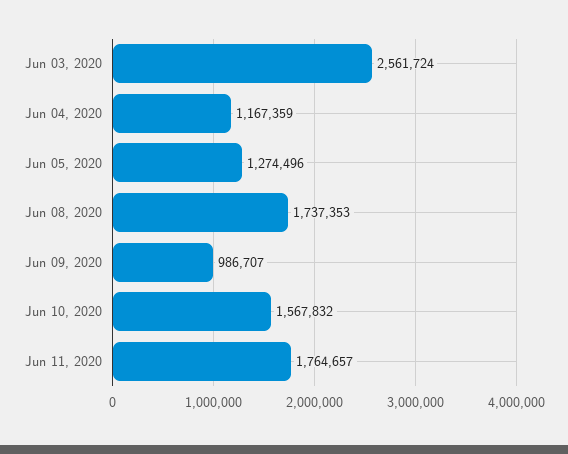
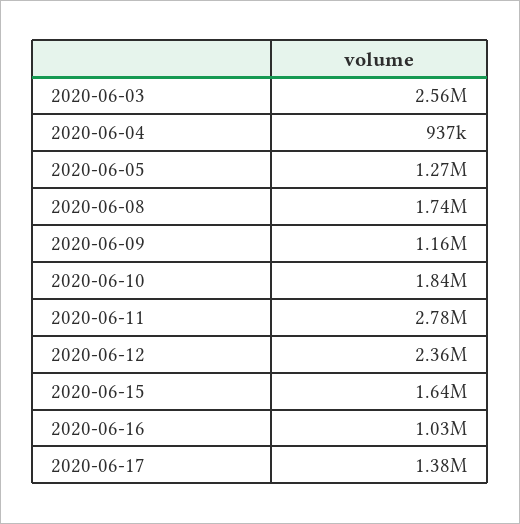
Jun 04, 2020: 1167359 -> 937000
Jun 09, 2020: 986707 -> 1160000
Jun 10, 2020: 1567832 -> 1840000
Jun 11, 2020: 1764657 -> 2780000
2020-06-12: none -> 2360000
2020-06-15: none -> 1640000
2020-06-16: none -> 1030000
2020-06-17: none -> 1380000

